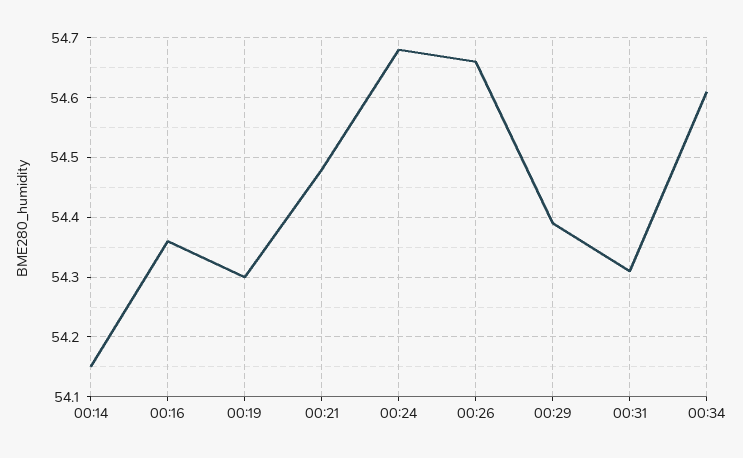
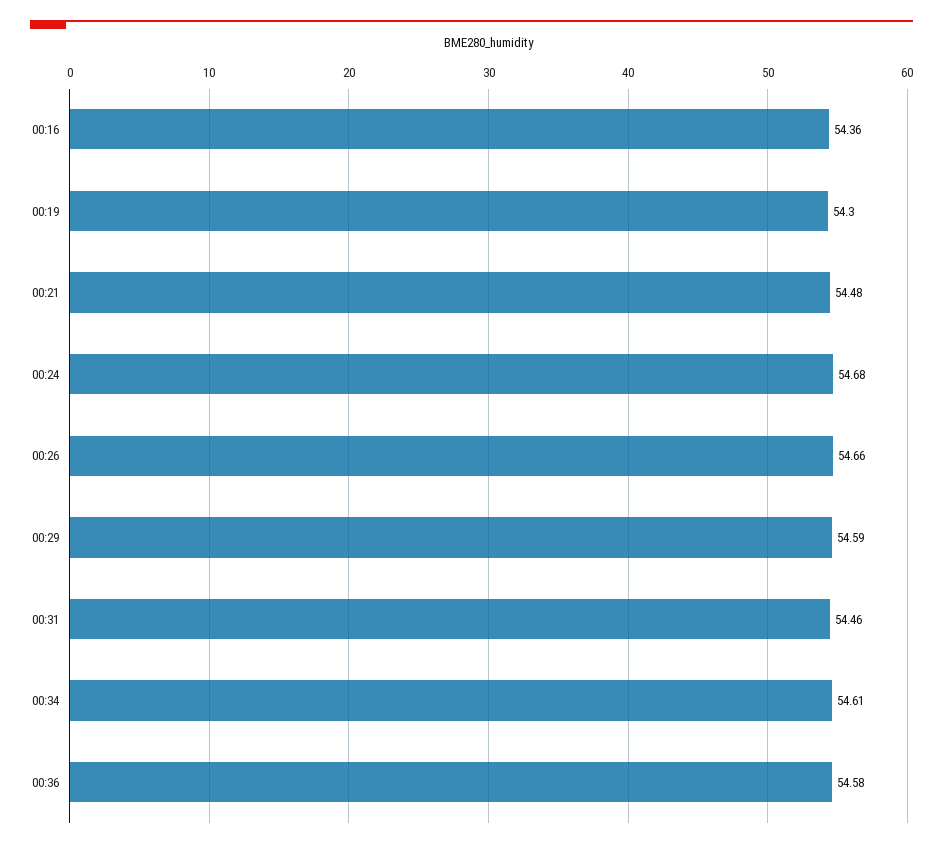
00:14: 54.15 -> none
00:29: 54.4 -> 54.59
00:31: 54.3 -> 54.46
00:36: none -> 54.58

